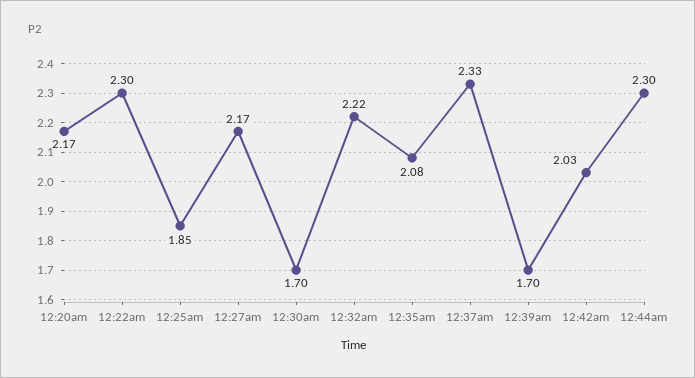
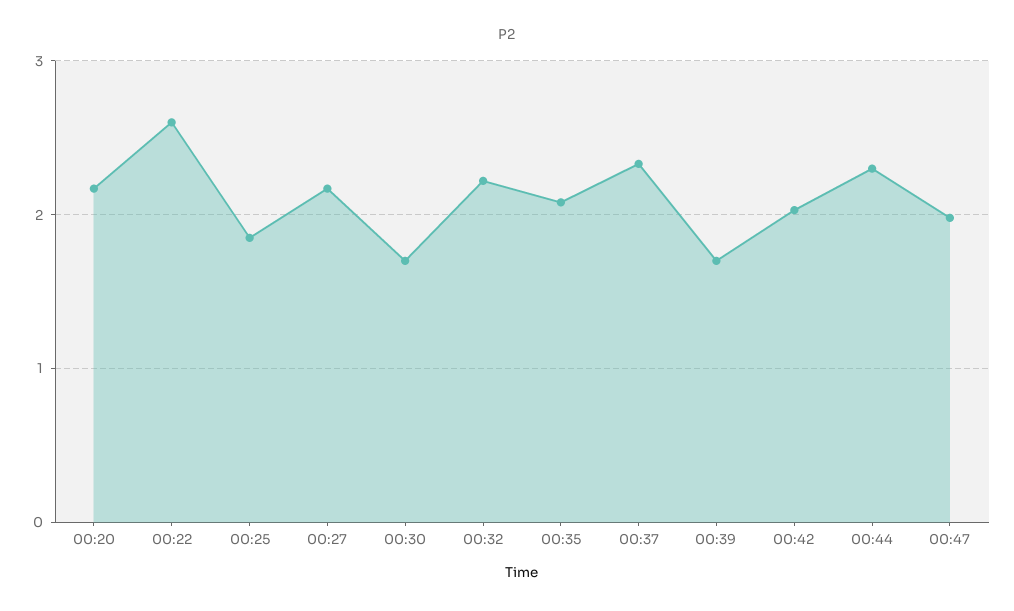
12:22am: 2.3 -> 2.6
00:47: none -> 2

